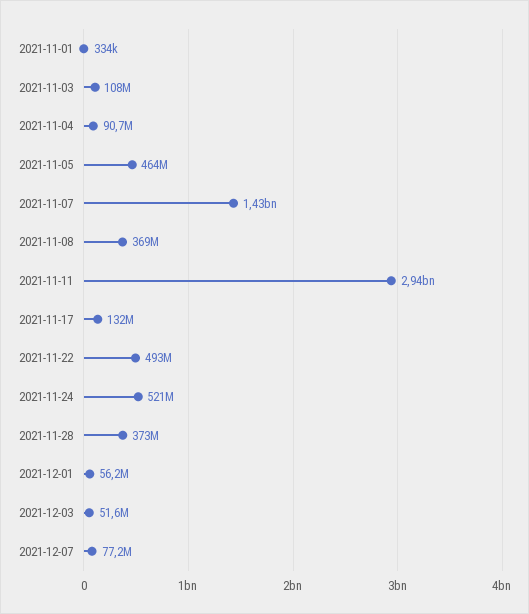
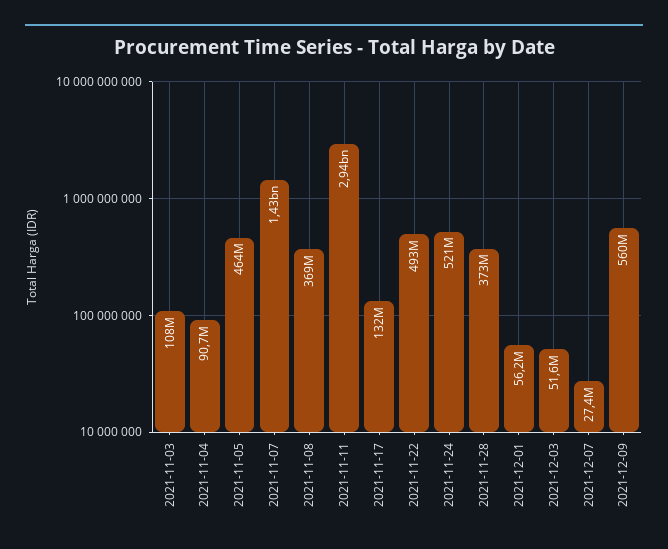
2021-11-01: 334000 -> none
2021-12-07: 77200000 -> 27400000
2021-12-09: none -> 560000000

